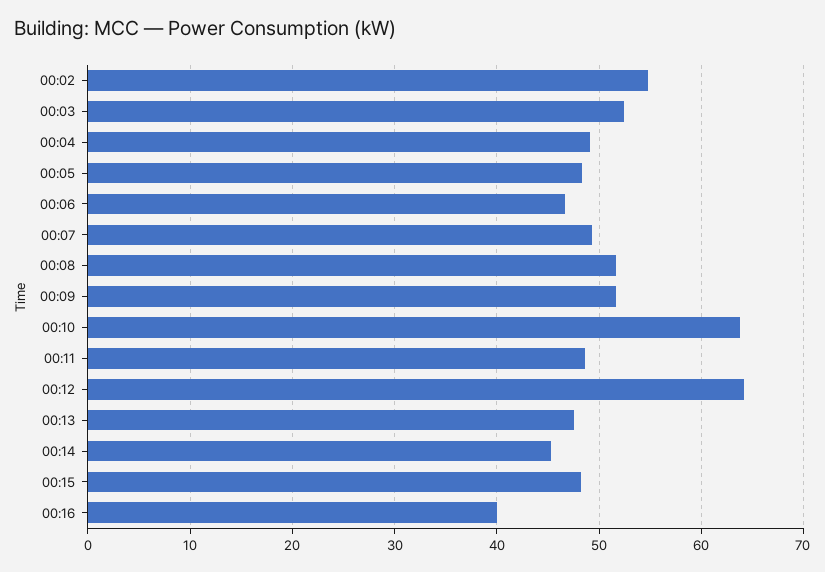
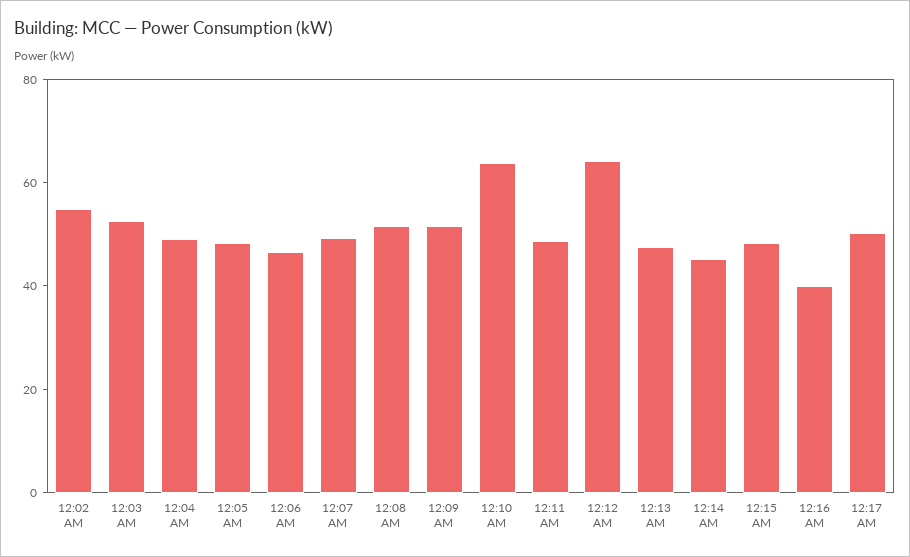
12:17 AM: none -> 50

